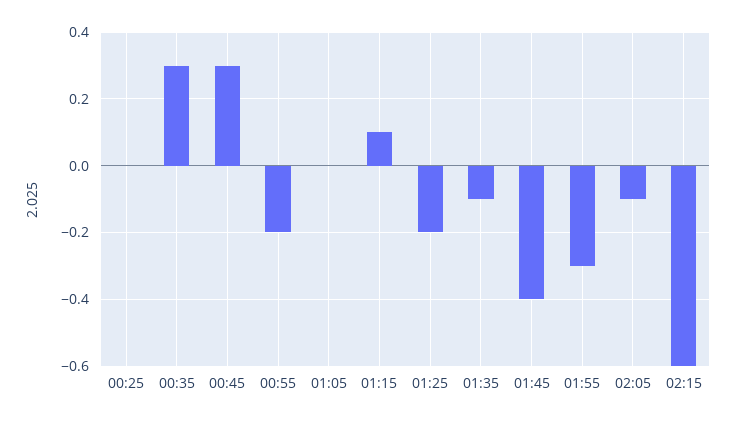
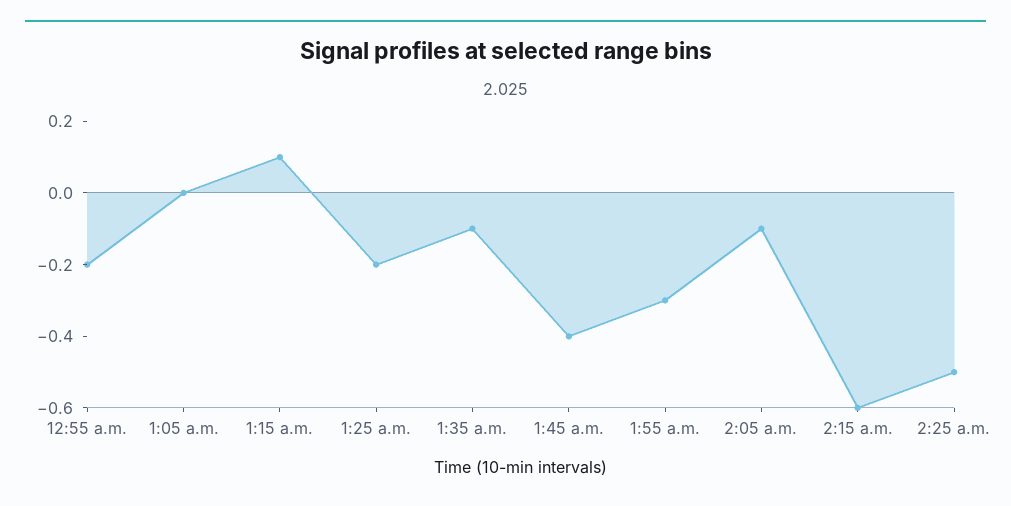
00:25: 0 -> none
00:35: 0.3 -> none
00:45: 0.3 -> none
2:25 a.m.: none -> -0.5

